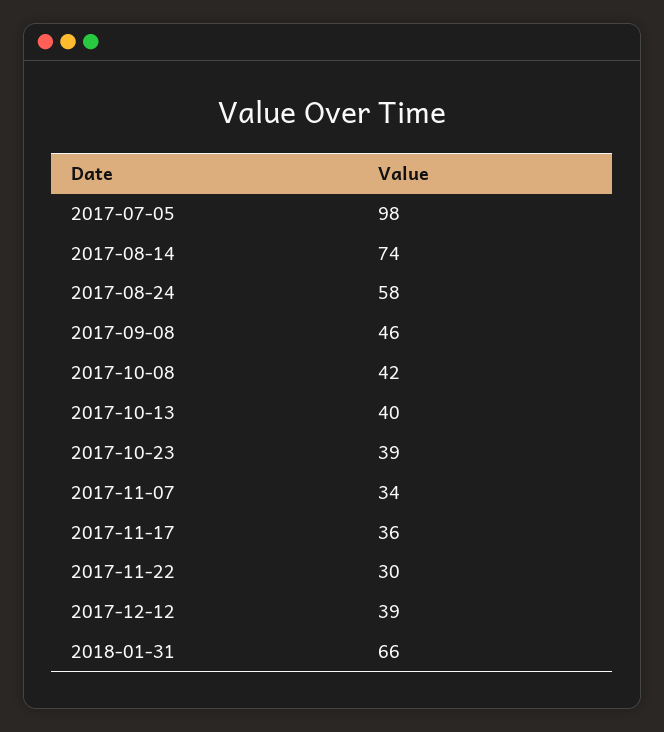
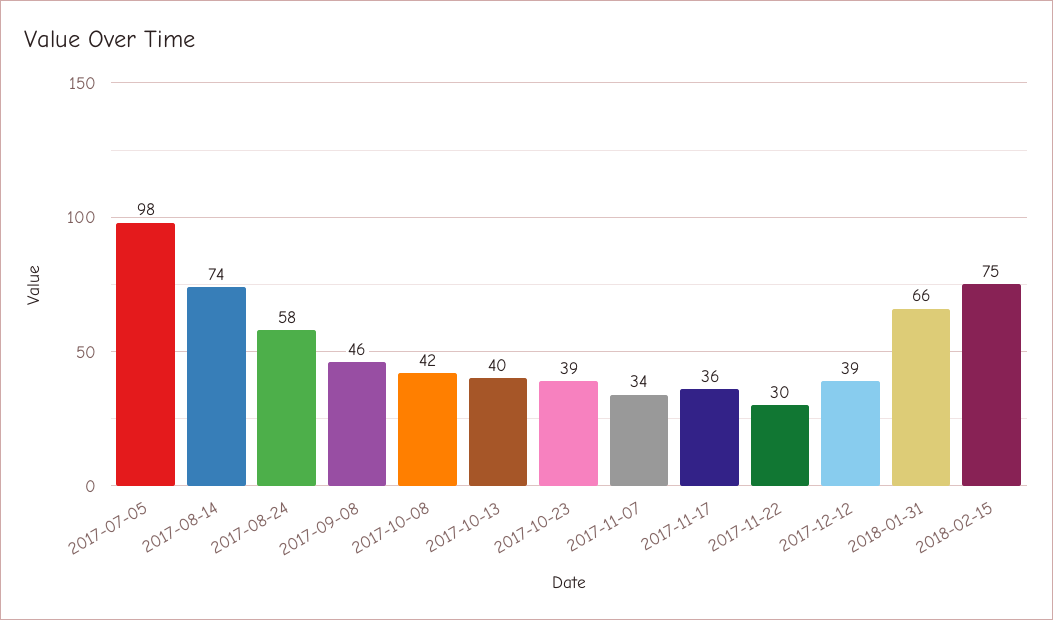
2018-02-15: none -> 75

